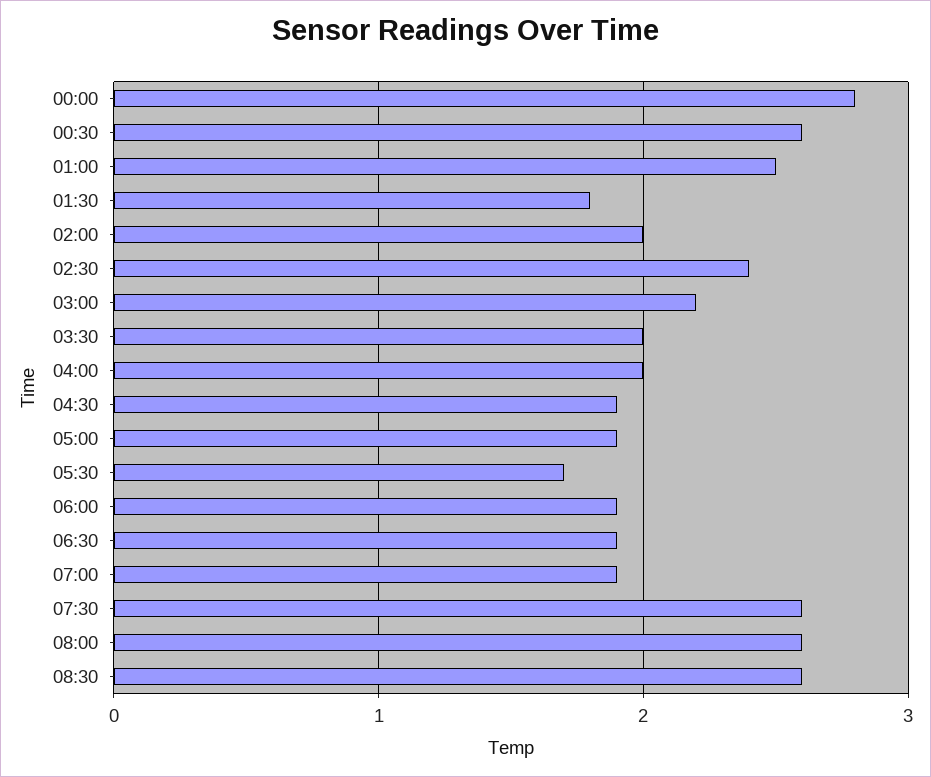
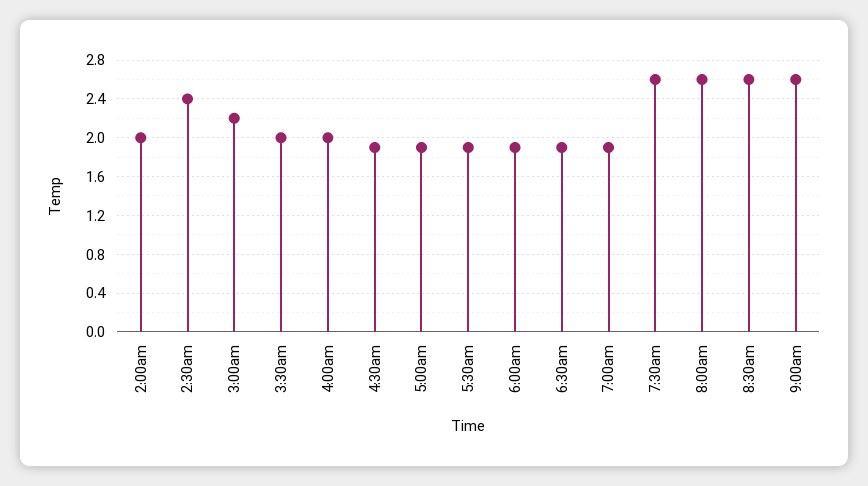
00:00: 2.8 -> none
00:30: 2.6 -> none
01:00: 2.5 -> none
01:30: 1.8 -> none
05:30: 1.7 -> 1.9
9:00am: none -> 2.6

